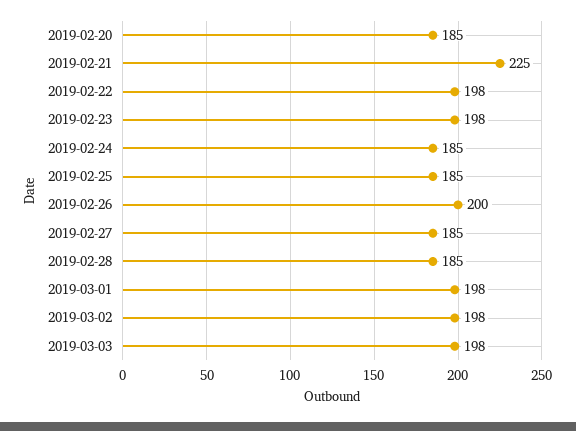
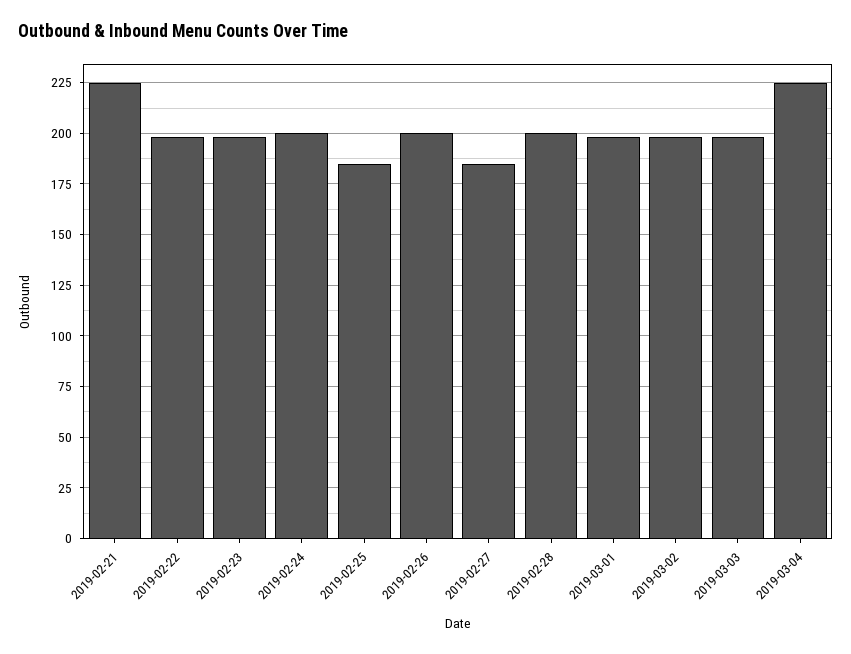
2019-02-20: 185 -> none
2019-02-24: 185 -> 200
2019-02-28: 185 -> 200
2019-03-04: none -> 225

